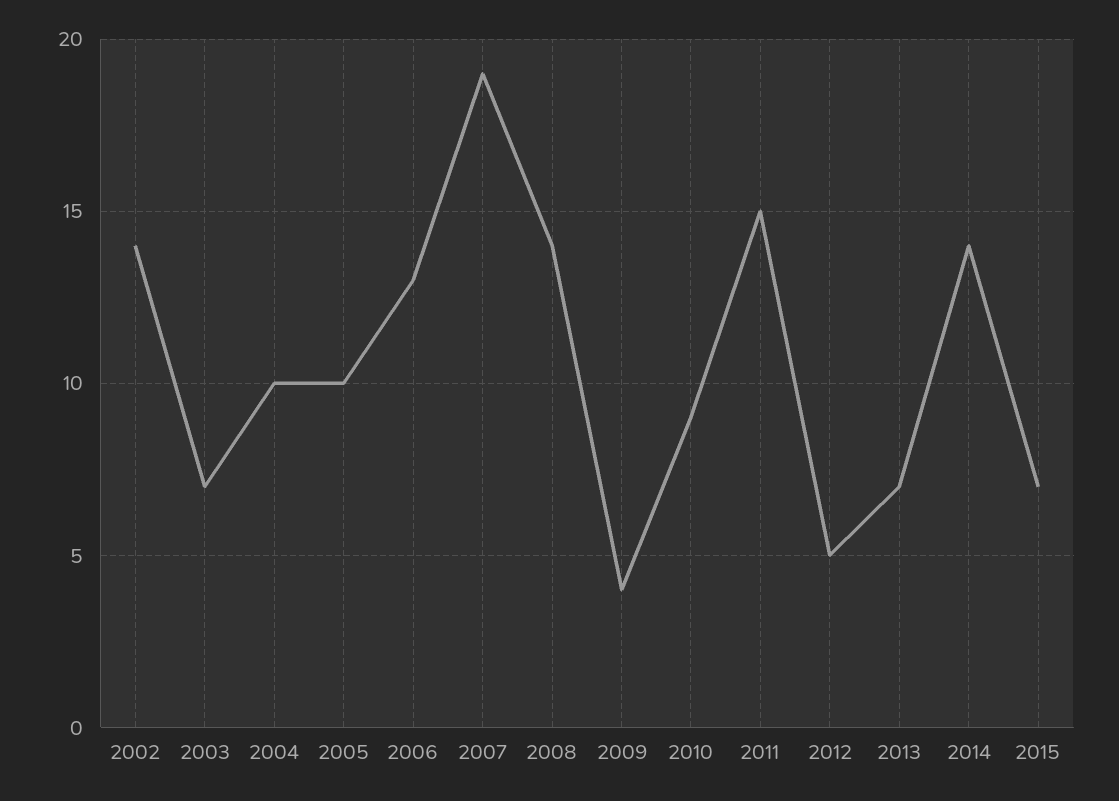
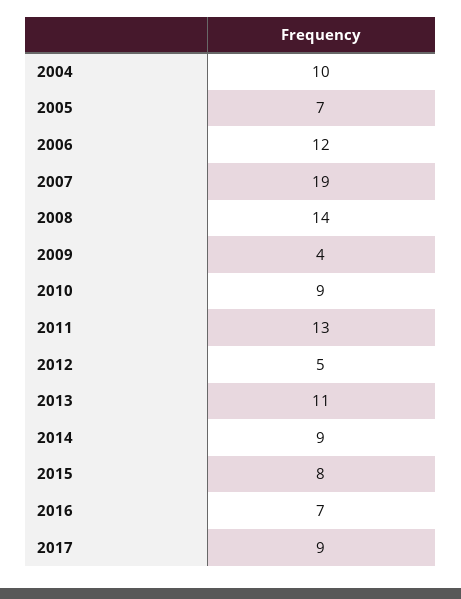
2002: 14 -> none
2003: 7 -> none
2005: 10 -> 7
2006: 13 -> 12
2011: 15 -> 13
2013: 7 -> 11
2014: 14 -> 9
2015: 7 -> 8
2016: none -> 7
2017: none -> 9

